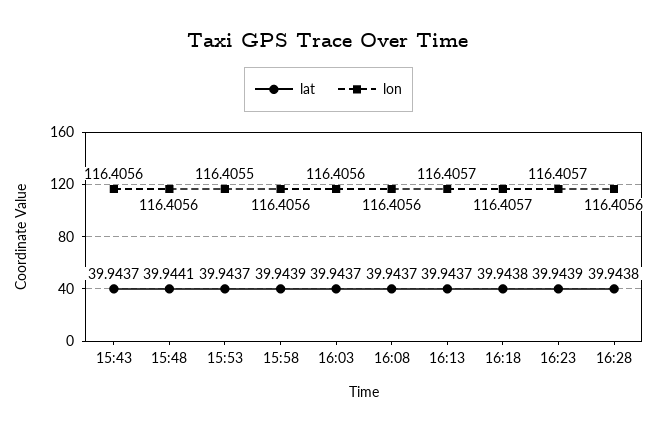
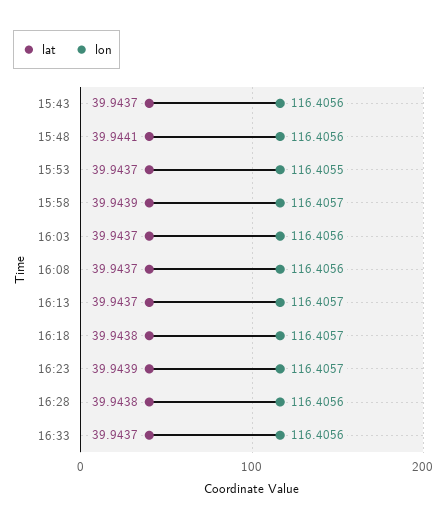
lon, 15:58: 116.4056 -> 116.4057
lat, 16:33: none -> 39.9437
lon, 16:33: none -> 116.4056

